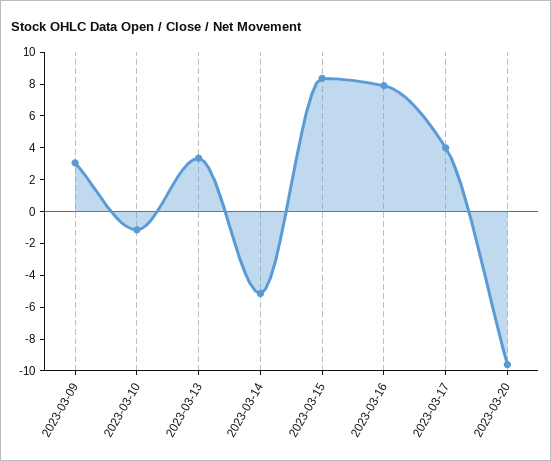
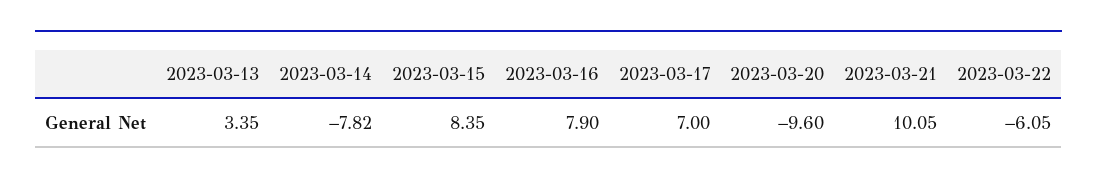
2023-03-09: 3 -> none
2023-03-10: -1 -> none
2023-03-14: -5 -> -7.82
2023-03-17: 4 -> 7
2023-03-21: none -> 10.05
2023-03-22: none -> -6.05

